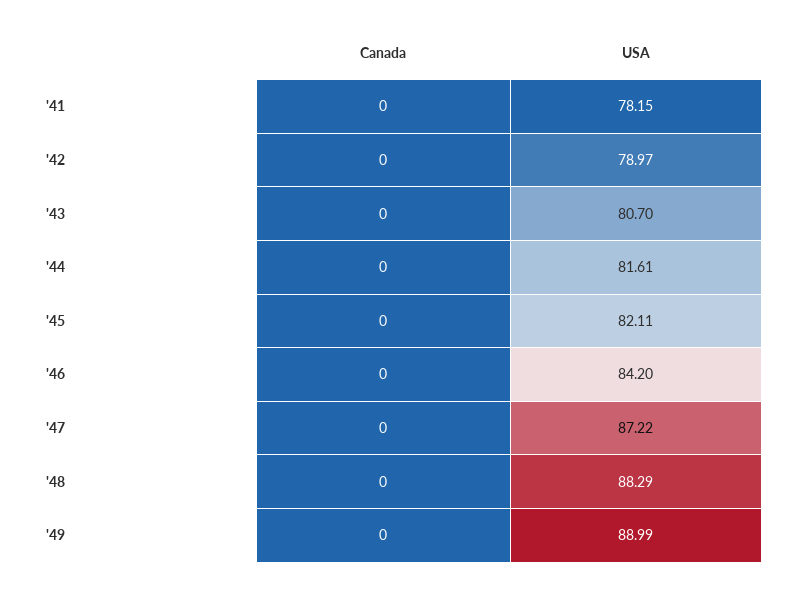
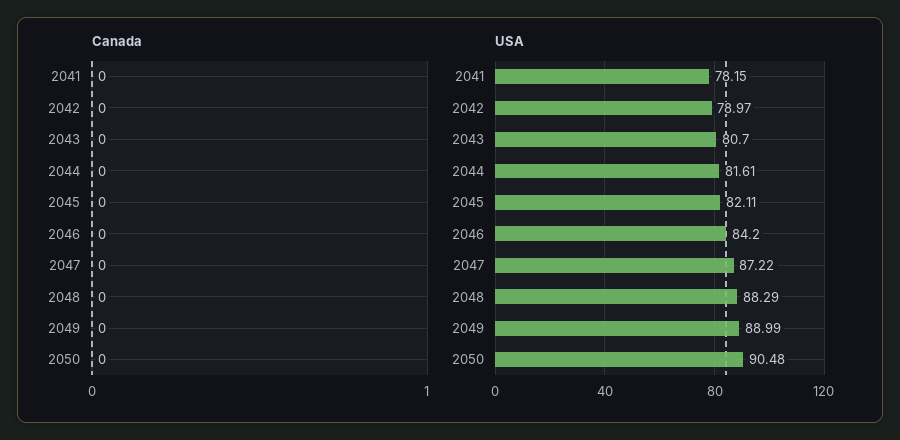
Canada, 2050: none -> 0
USA, 2050: none -> 90.48

